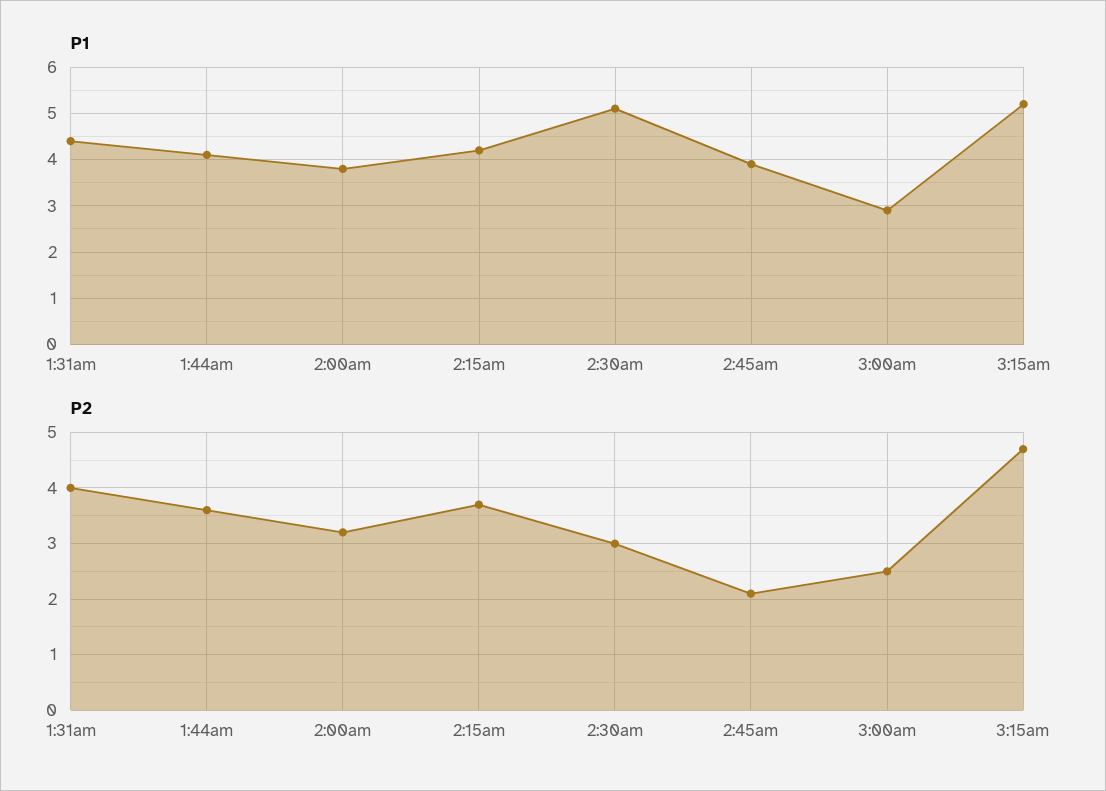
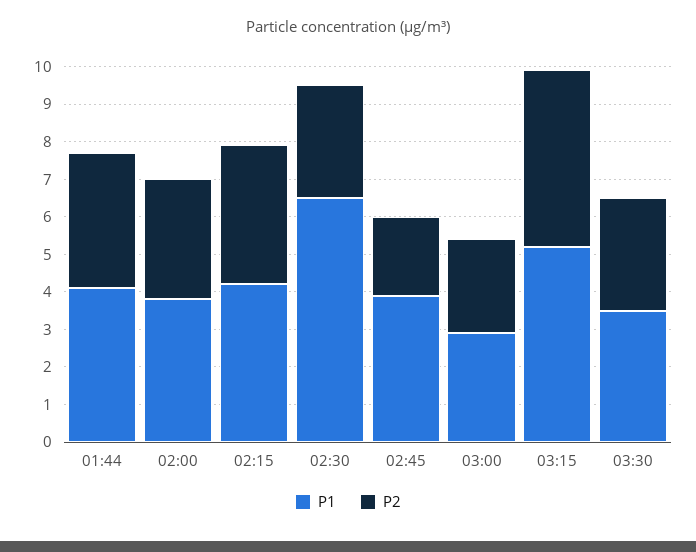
P1, 1:31am: 4.5 -> none
P1, 2:30am: 5 -> 6.5
P2, 1:31am: 4 -> none
P1, 03:30: none -> 3.5
P2, 03:30: none -> 3

